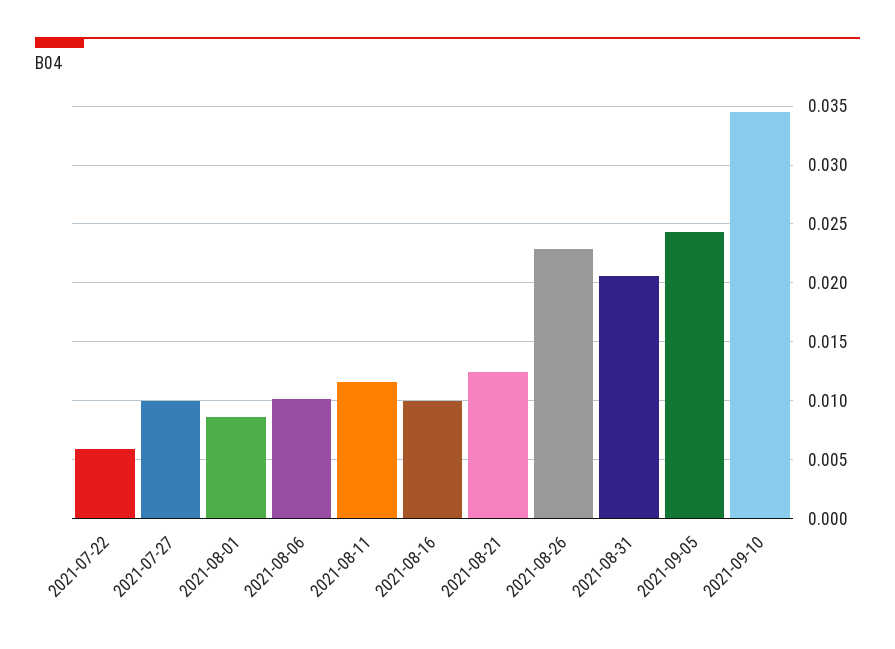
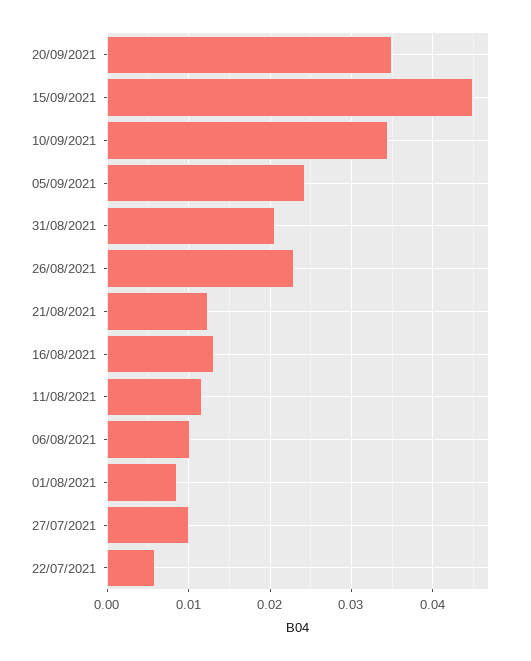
2021-08-16: 0.01 -> 0.013
20/09/2021: none -> 0.035
15/09/2021: none -> 0.045

